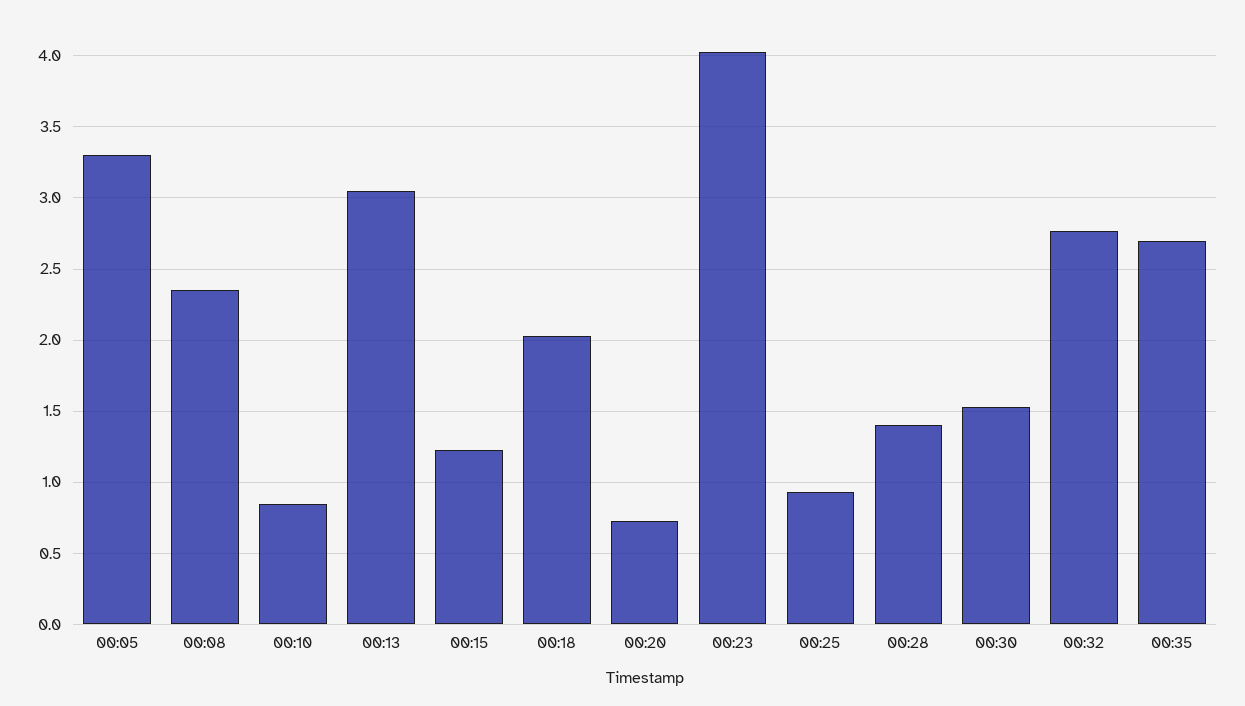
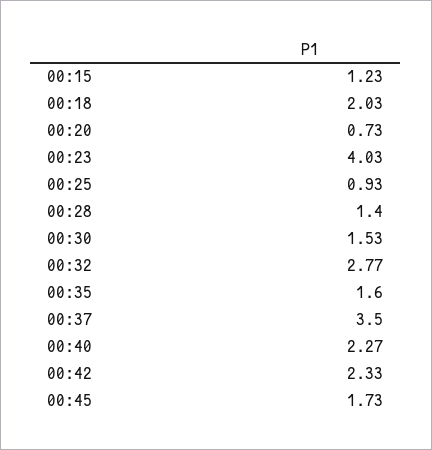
00:05: 3.3 -> none
00:08: 2.35 -> none
00:10: 0.85 -> none
00:13: 3.05 -> none
00:35: 2.7 -> 1.6
00:37: none -> 3.5
00:40: none -> 2.27
00:42: none -> 2.33
00:45: none -> 1.73

